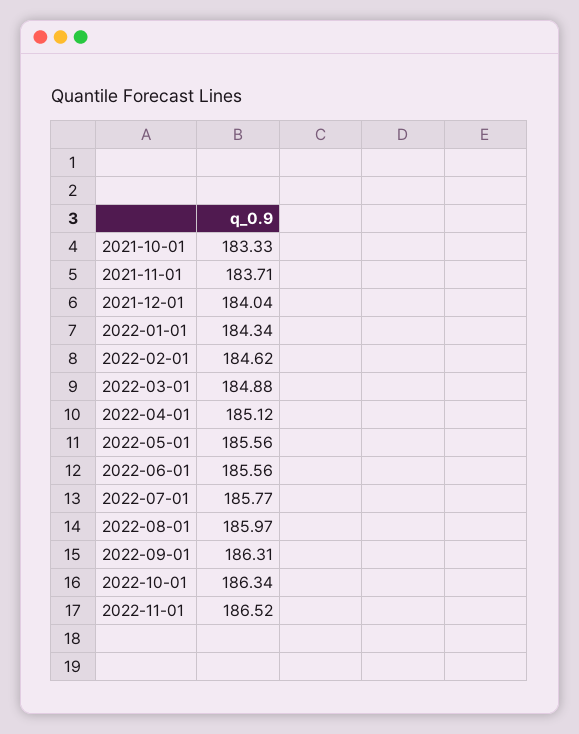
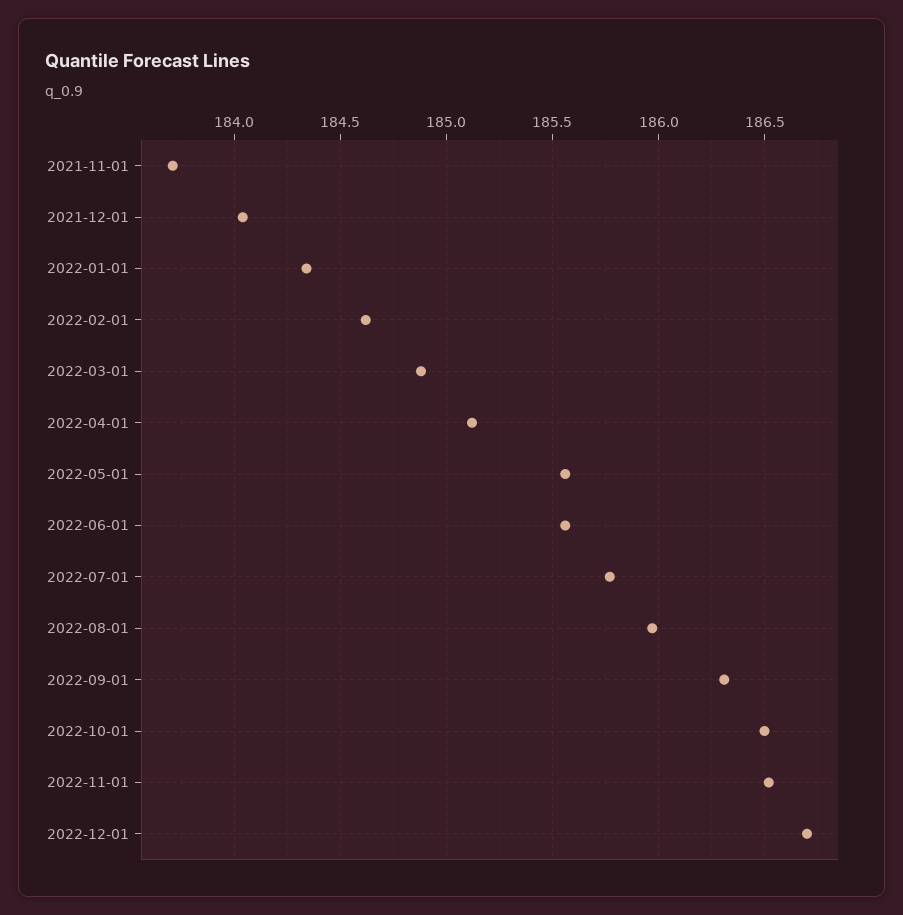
2021-10-01: 183.33 -> none
2022-10-01: 186.34 -> 186.5
2022-12-01: none -> 186.7

